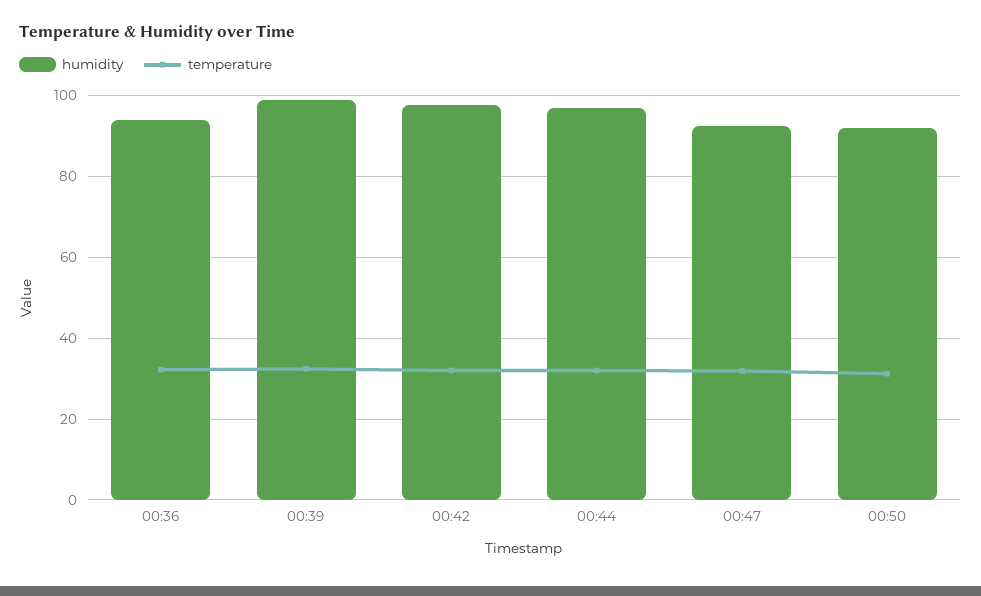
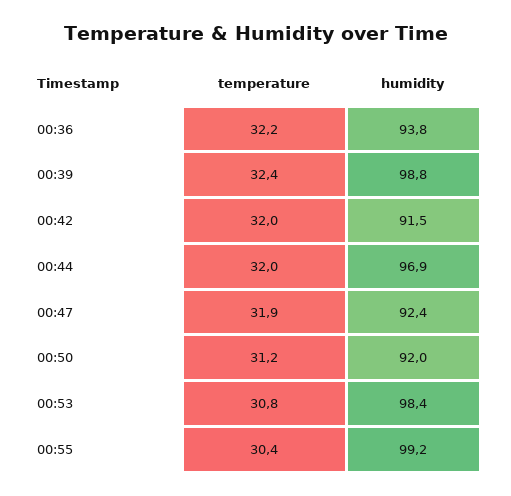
humidity, 00:42: 98 -> 91.5
temperature, 00:53: none -> 30.8
humidity, 00:53: none -> 98.4
temperature, 00:55: none -> 30.4
humidity, 00:55: none -> 99.2

